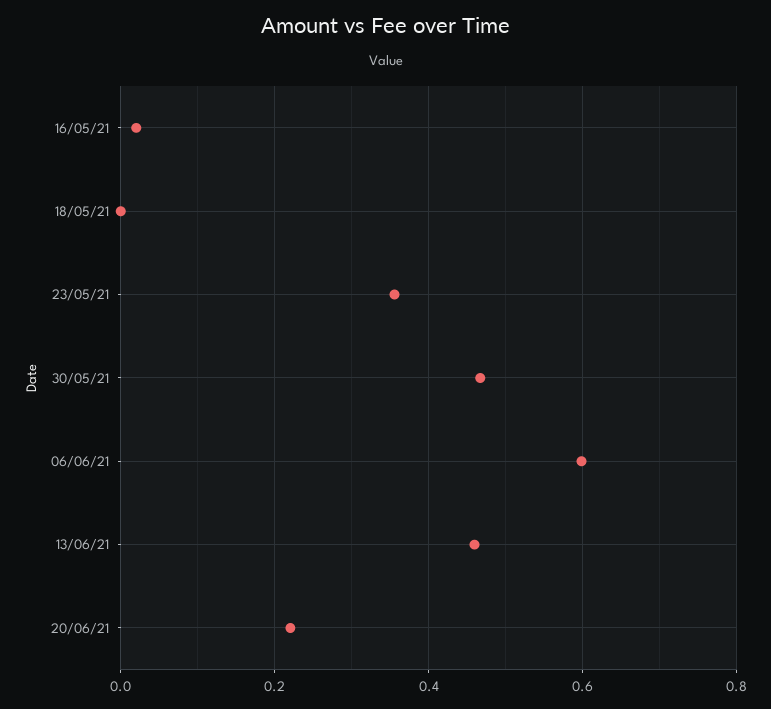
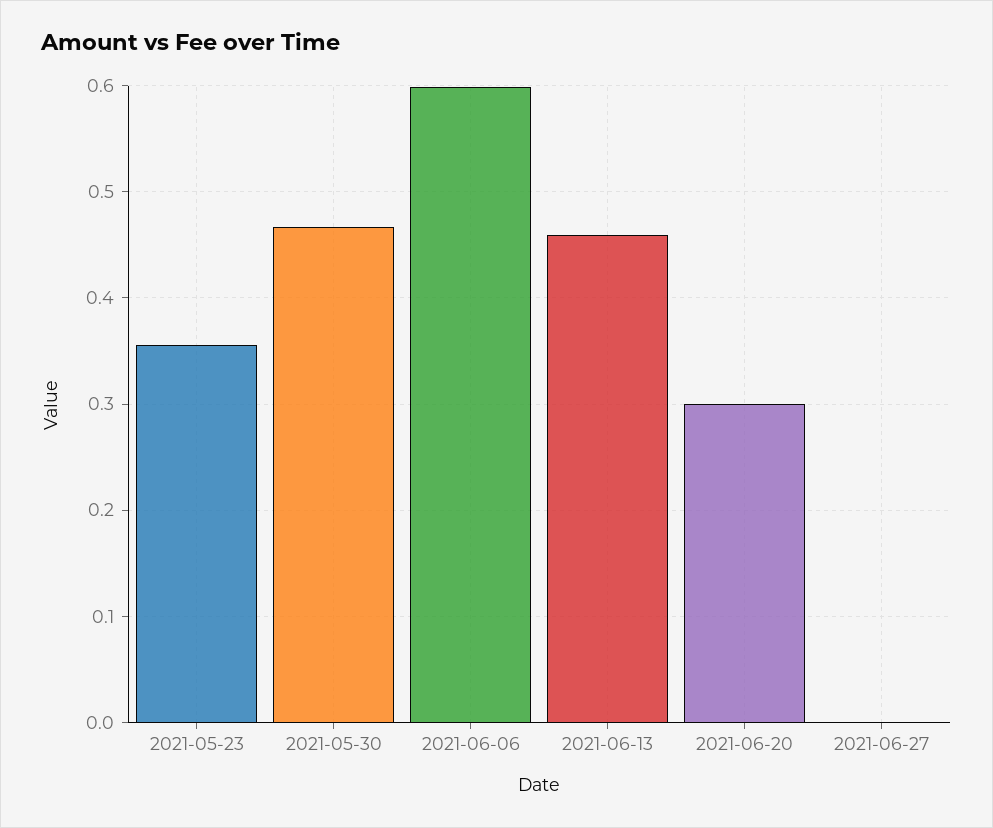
16/05/21: 0.02 -> none
18/05/21: 0 -> none
20/06/21: 0.22 -> 0.3
2021-06-27: none -> 0

